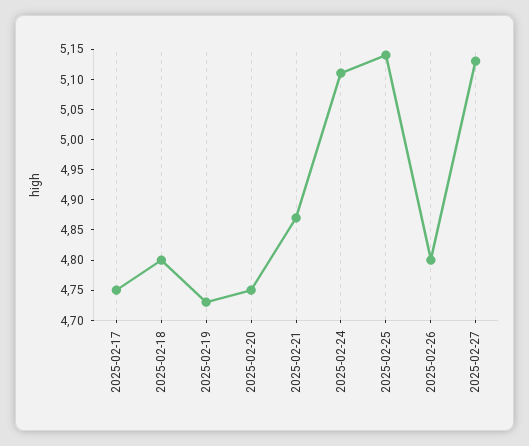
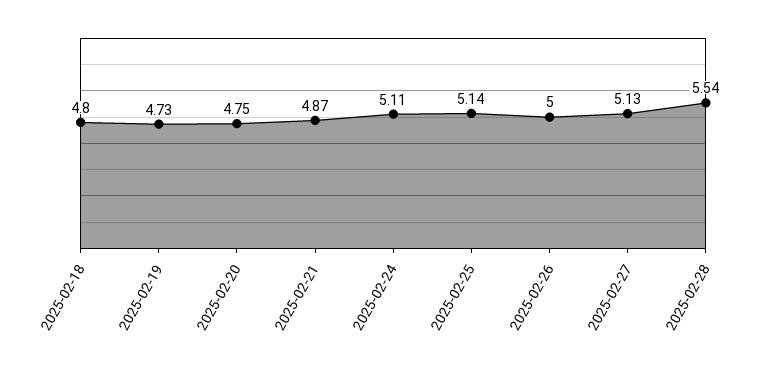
2025-02-17: 4.75 -> none
2025-02-26: 4.8 -> 5
2025-02-28: none -> 5.54

